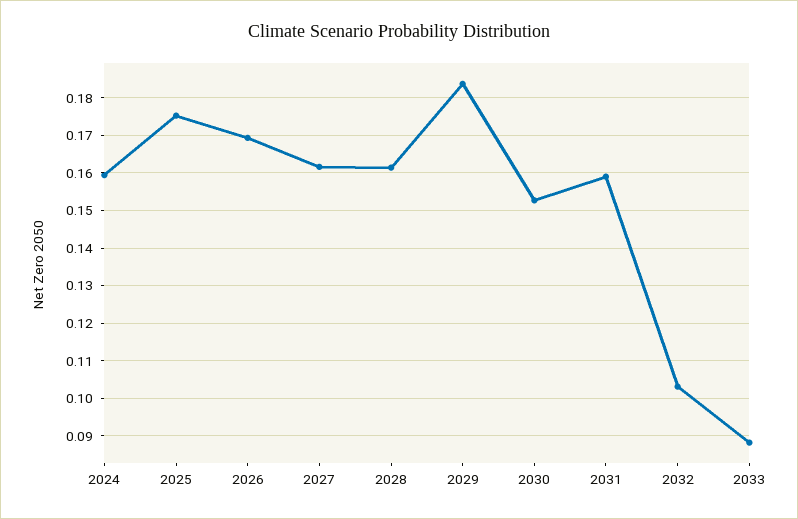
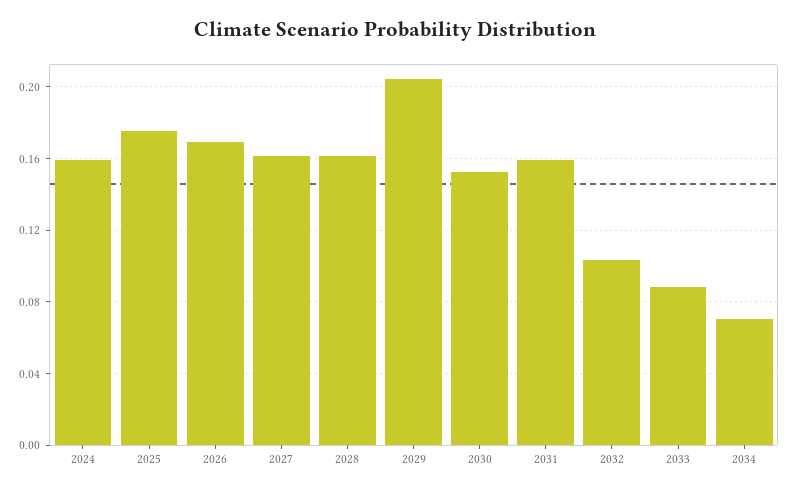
2029: 0.184 -> 0.205
2034: none -> 0.07

